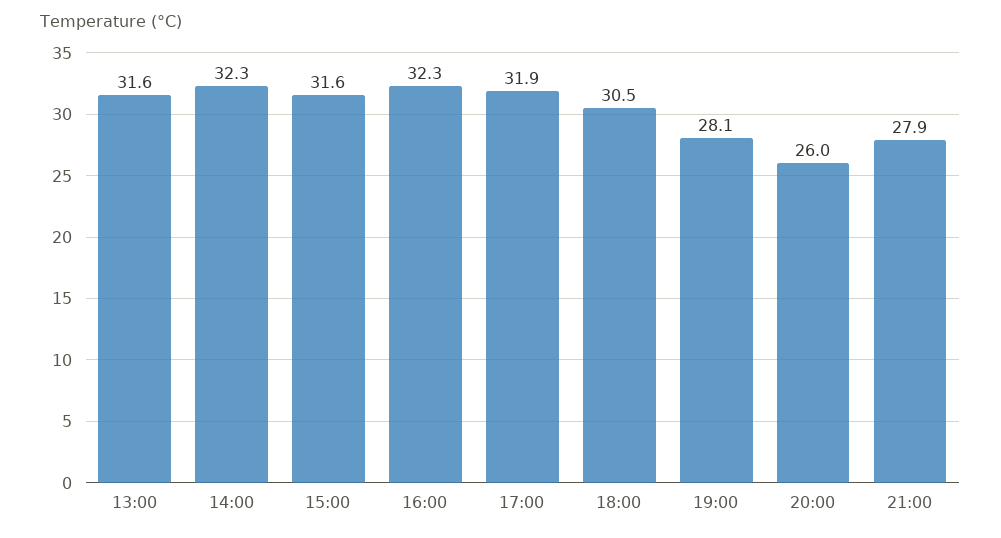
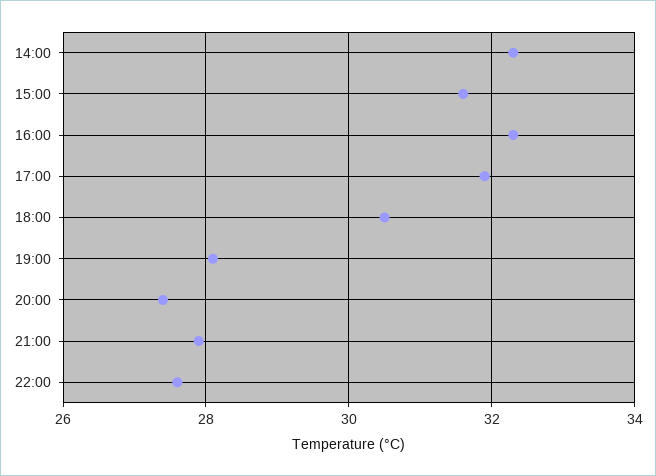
13:00: 31.6 -> none
20:00: 26 -> 27.5
22:00: none -> 27.5

